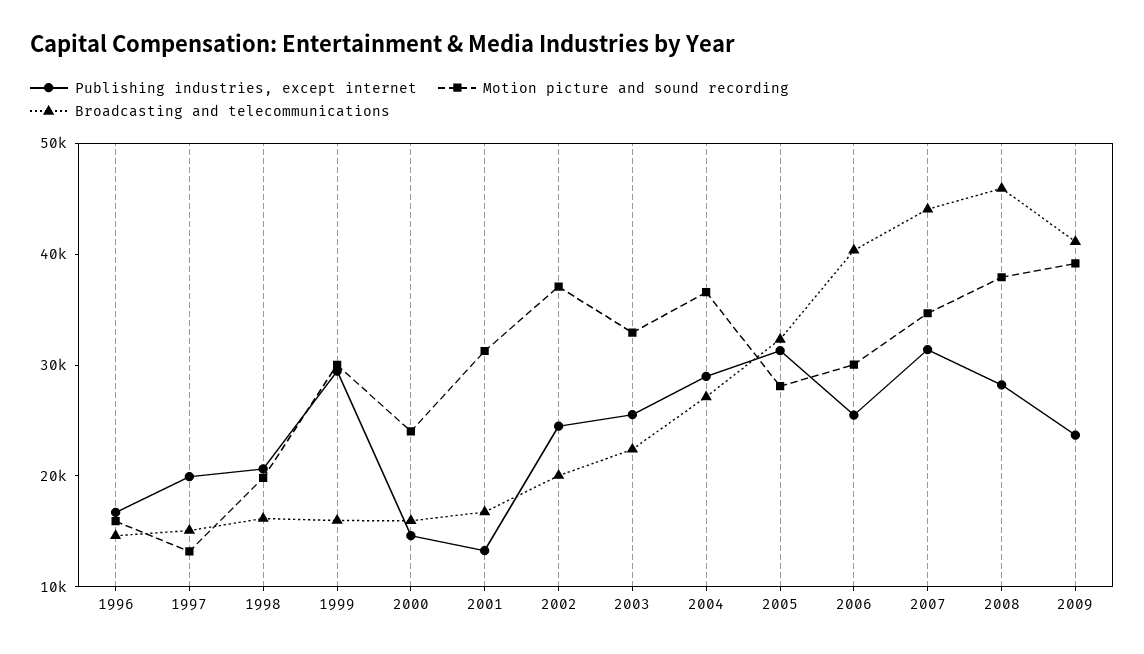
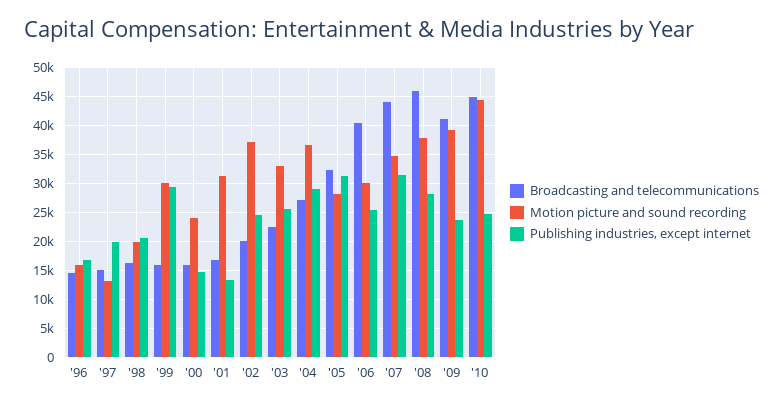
Broadcasting and telecommunications, '10: none -> 45000
Motion picture and sound recording, '10: none -> 45000
Publishing industries, except internet, '10: none -> 25000

